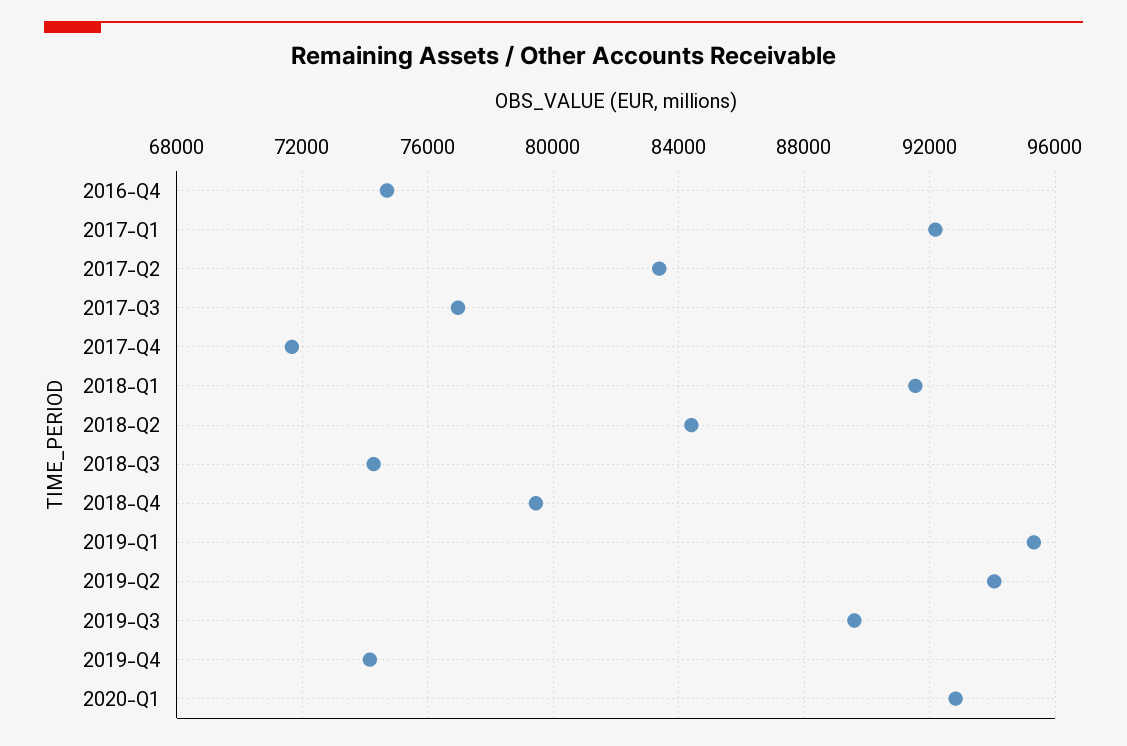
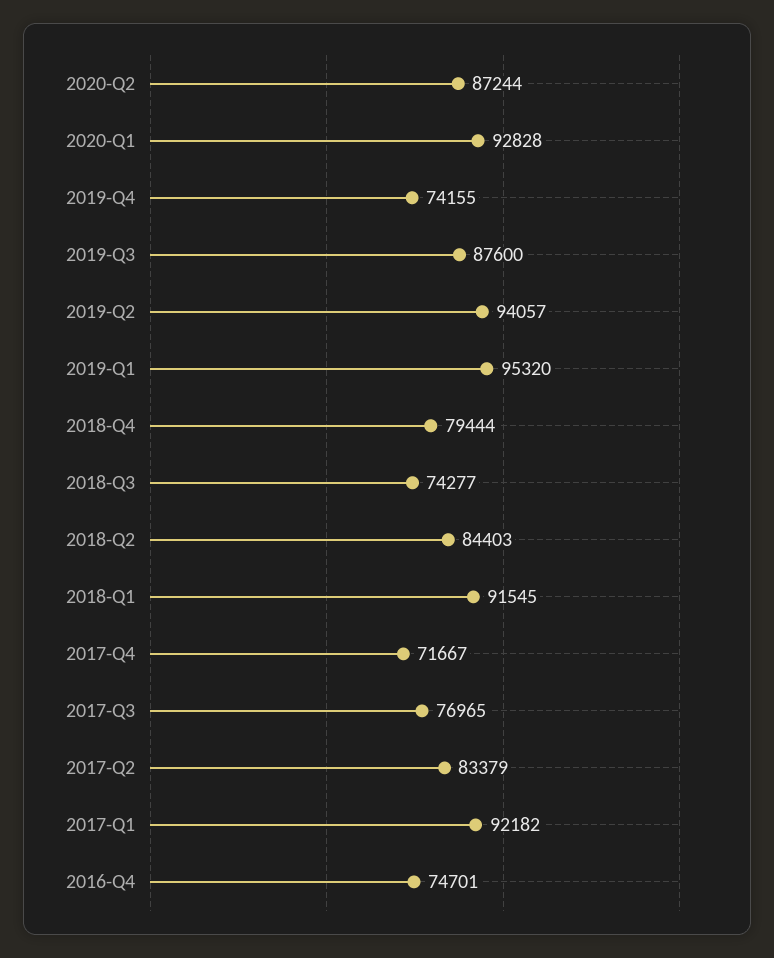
2019-Q3: 89500 -> 87600
2020-Q2: none -> 87244

